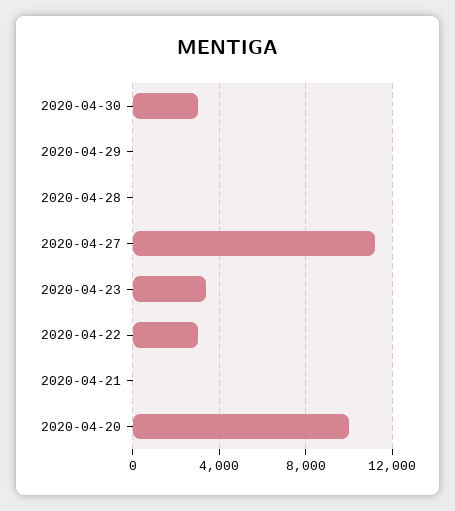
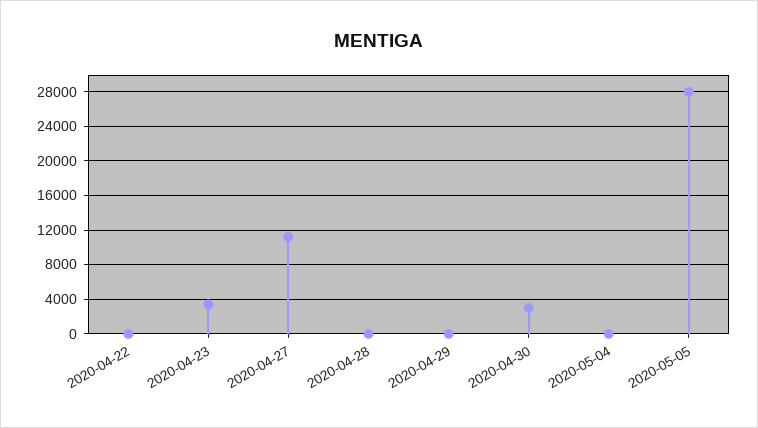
2020-04-22: 3000 -> 0
2020-04-21: 0 -> none
2020-04-20: 10000 -> none
2020-05-04: none -> 0
2020-05-05: none -> 28000

